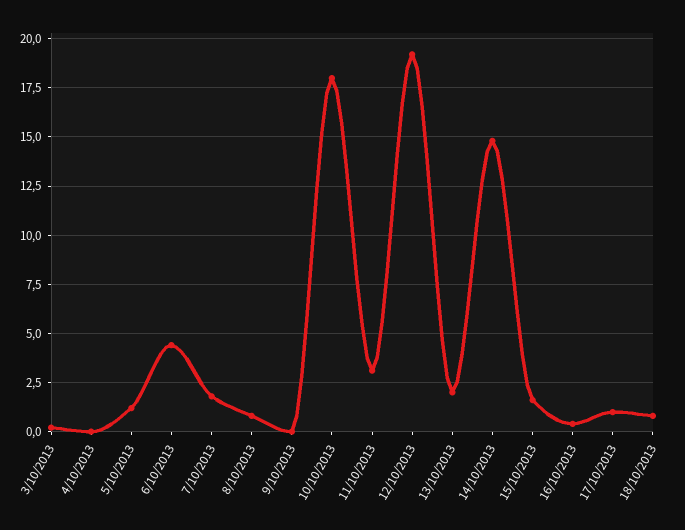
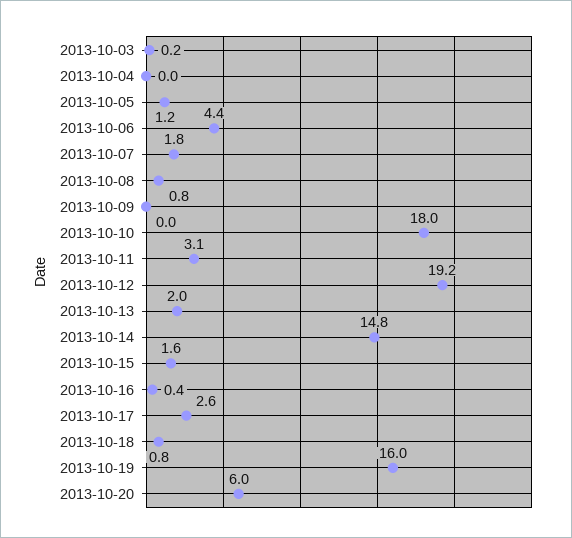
17/10/2013: 1 -> 2.6
2013-10-19: none -> 16
2013-10-20: none -> 6

